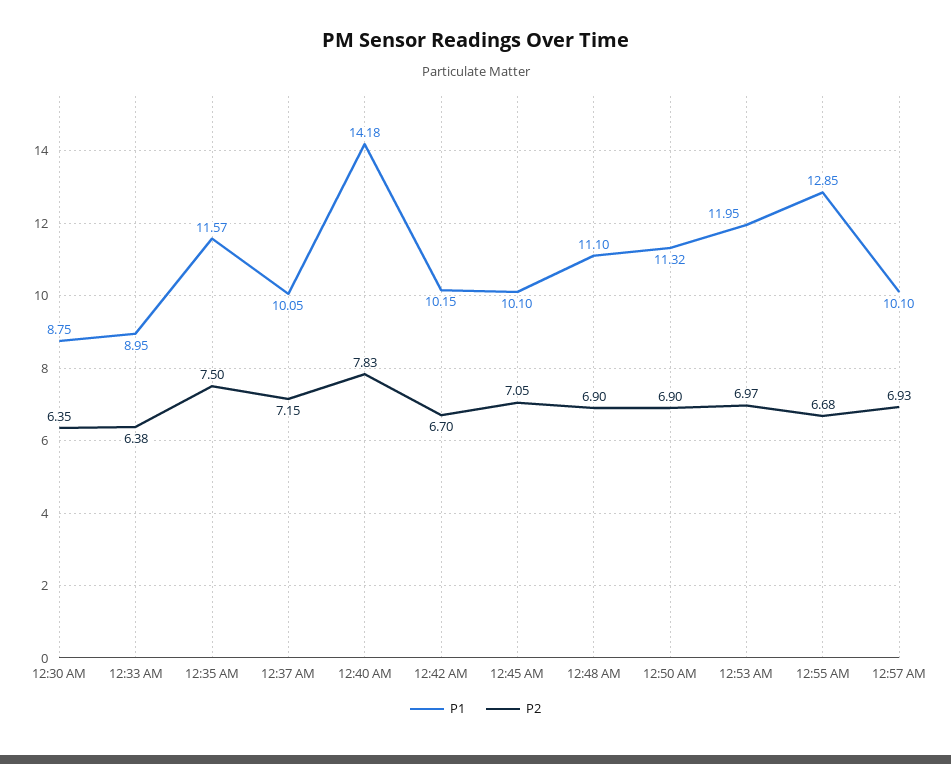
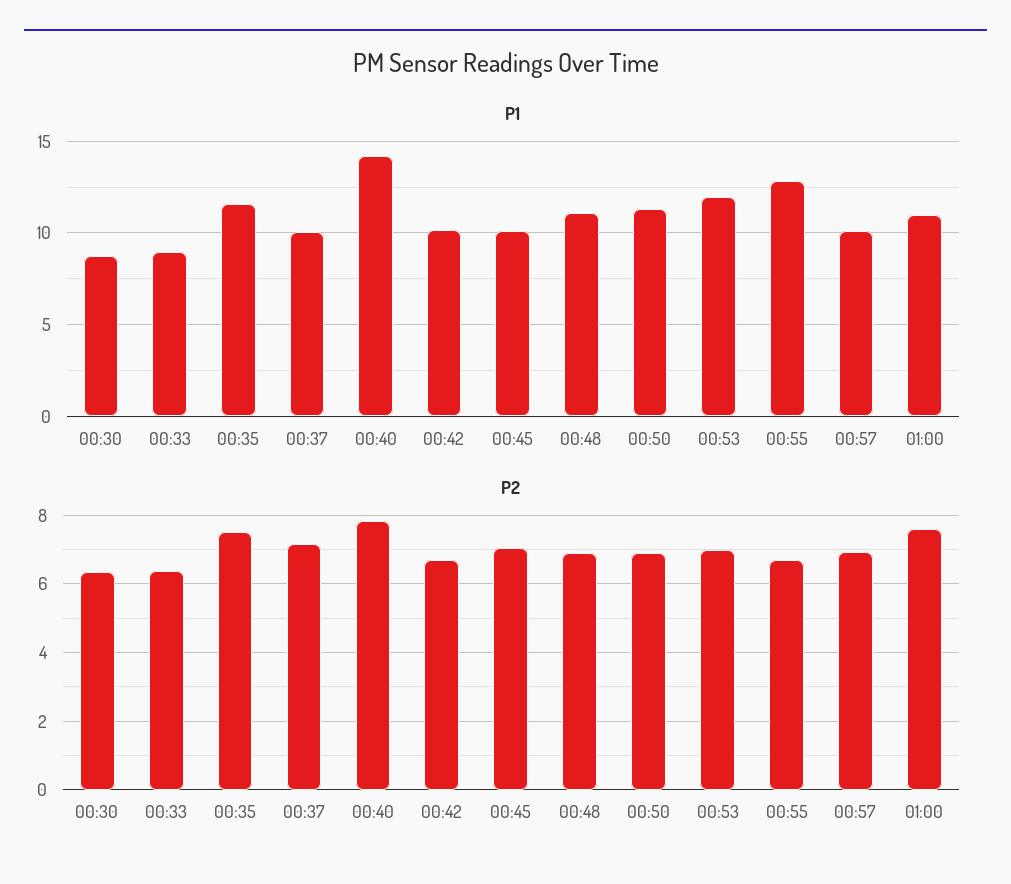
P1, 01:00: none -> 11
P2, 01:00: none -> 7.6

